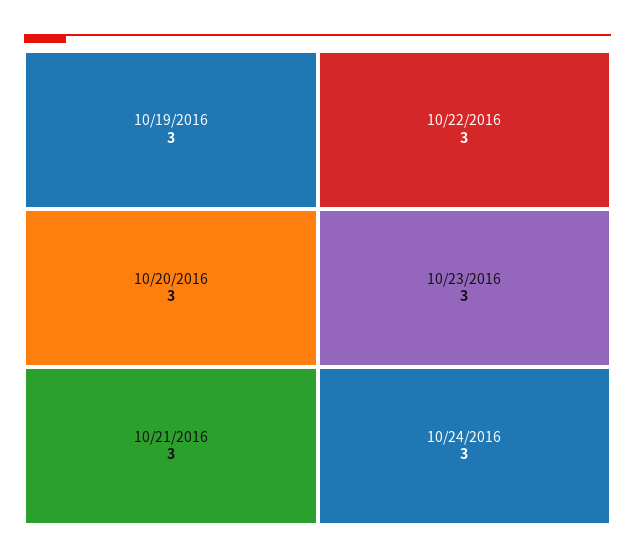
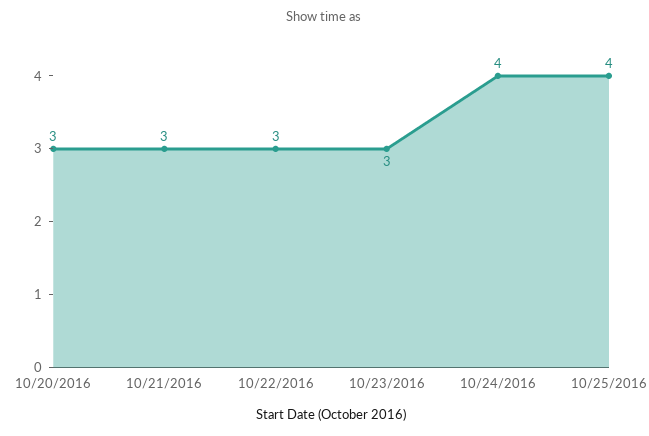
10/19/2016: 3 -> none
10/24/2016: 3 -> 4
10/25/2016: none -> 4

